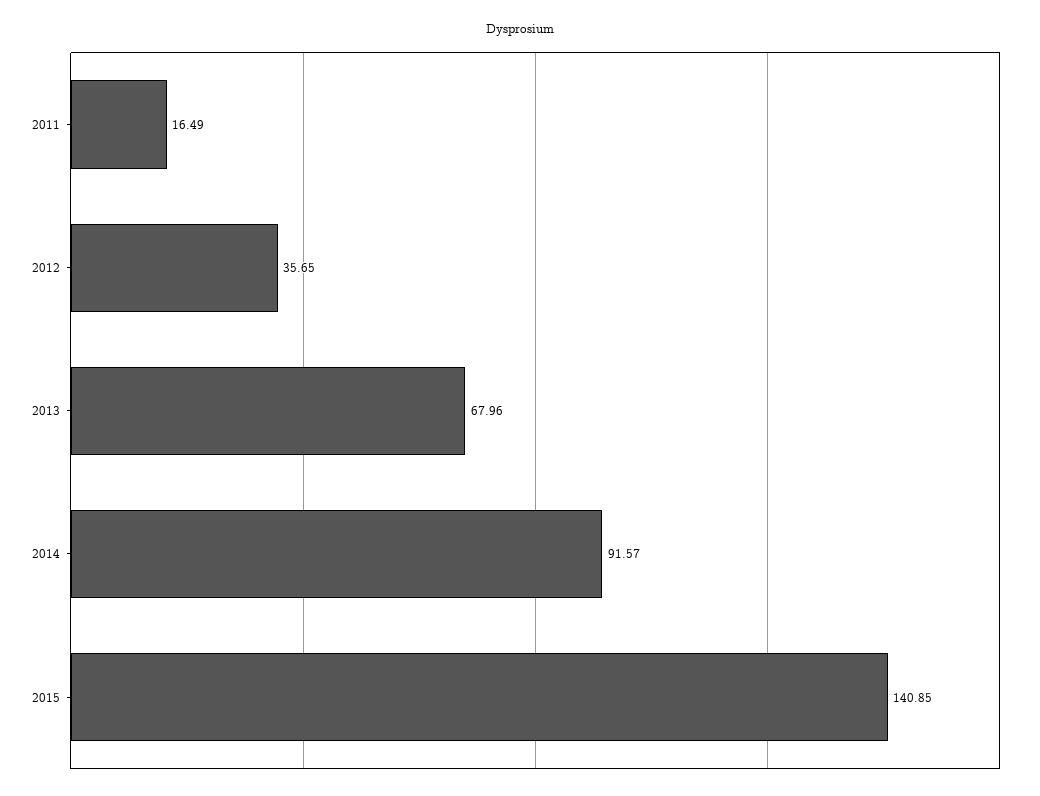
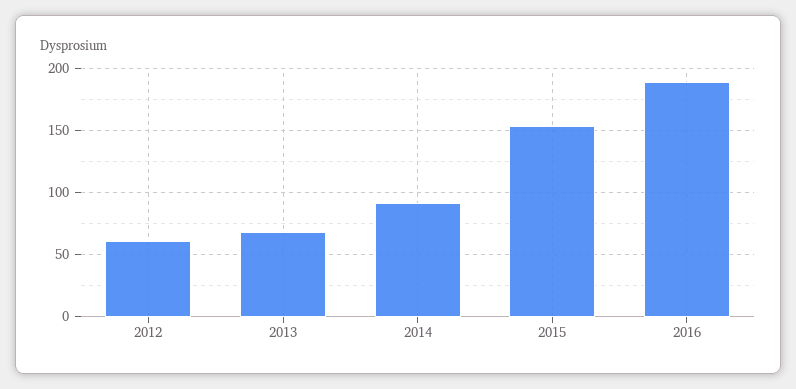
2011: 16.49 -> none
2012: 35.65 -> 60
2015: 140.85 -> 155
2016: none -> 190

